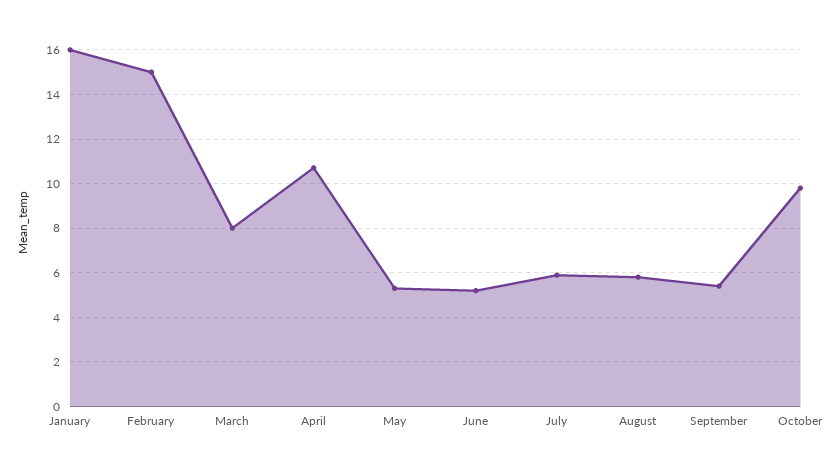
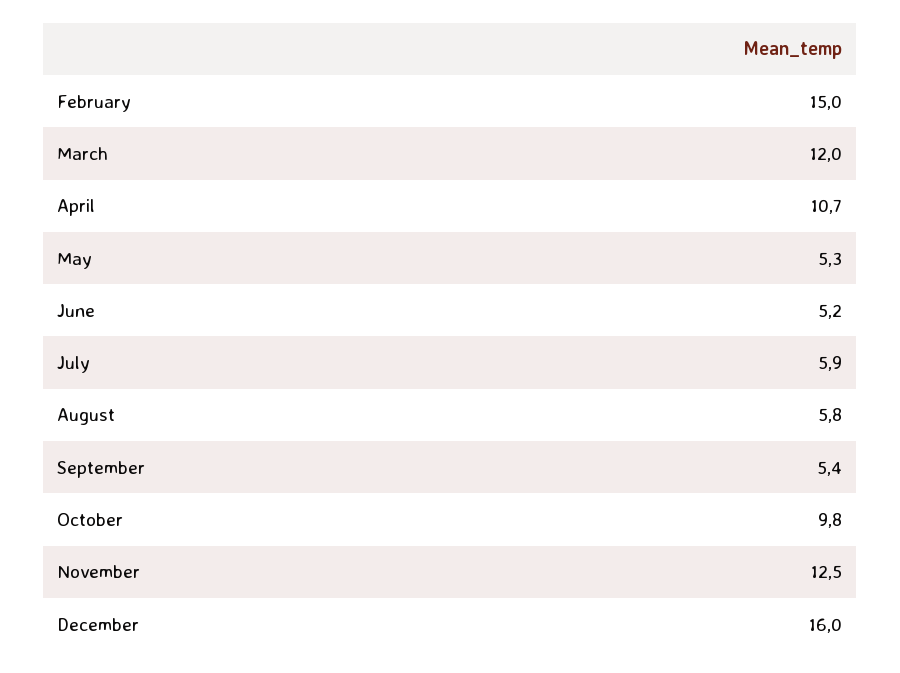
January: 16 -> none
March: 8 -> 12
November: none -> 12.5
December: none -> 16

